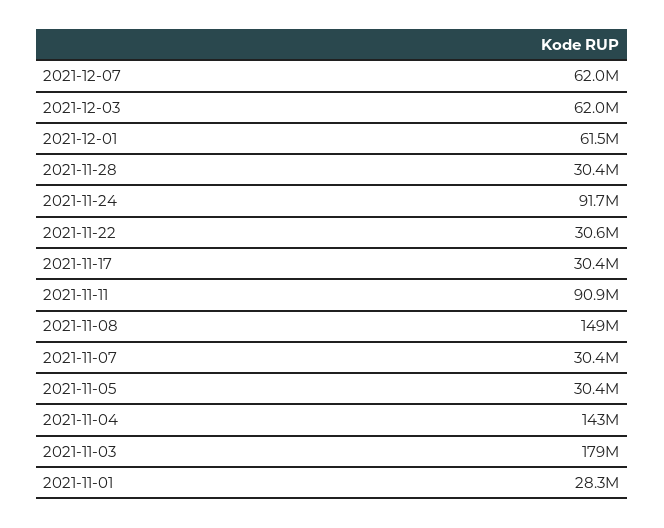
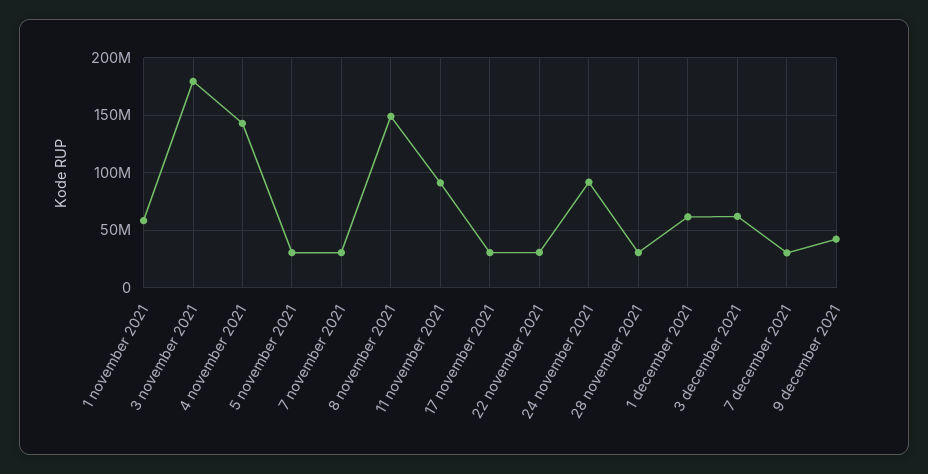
2021-12-07: 62000000 -> 30000000
2021-11-01: 28300000 -> 60000000
9 december 2021: none -> 40000000

